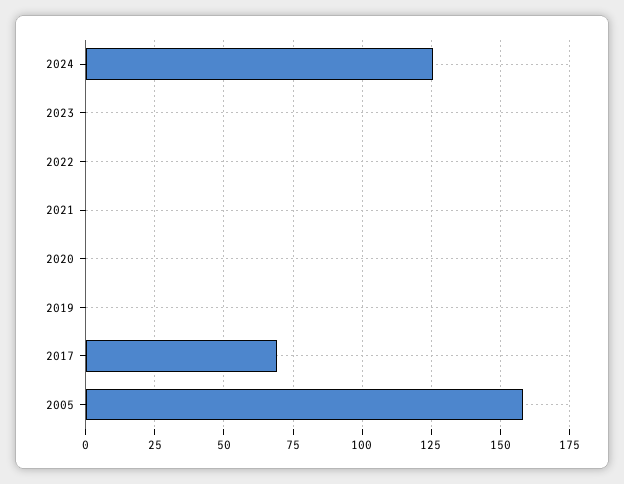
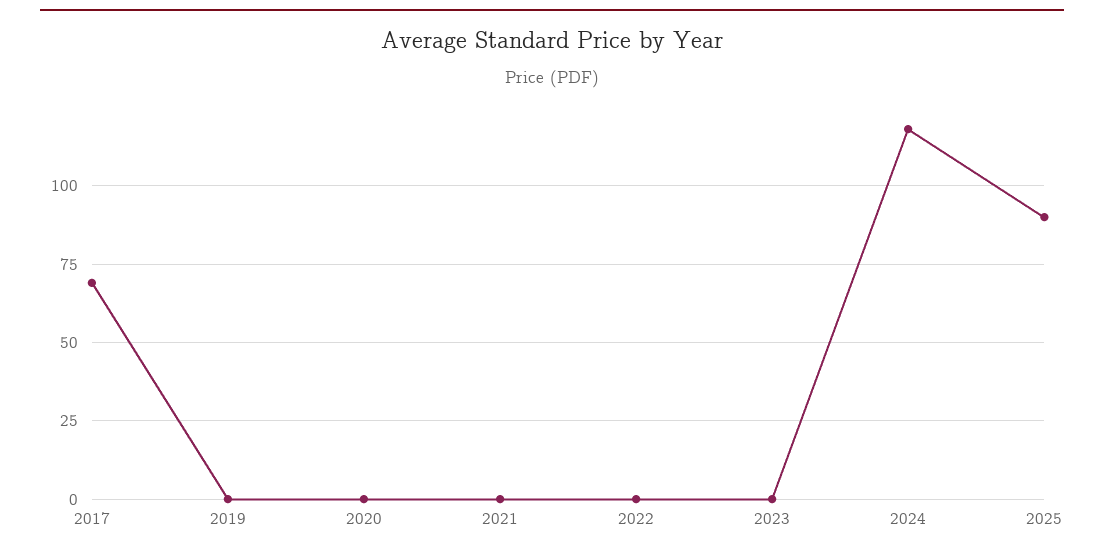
2024: 125 -> 117.5
2005: 157.5 -> none
2025: none -> 90

